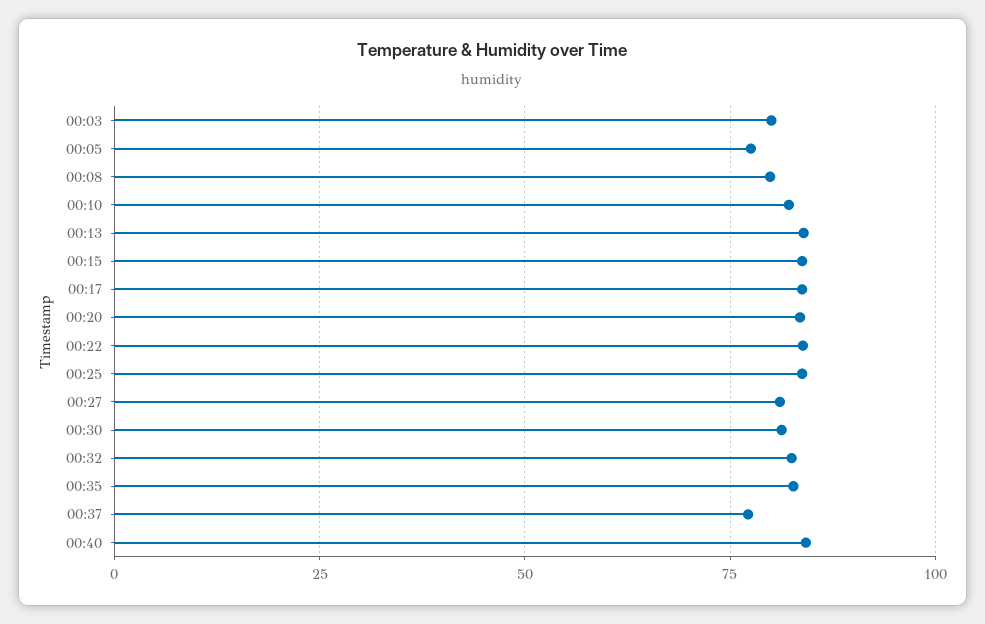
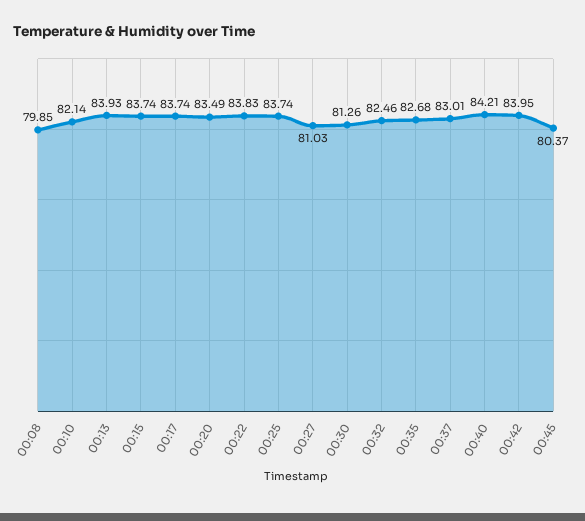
00:03: 80 -> none
00:05: 77.5 -> none
00:37: 77.5 -> 83.01
00:42: none -> 83.95
00:45: none -> 80.37

